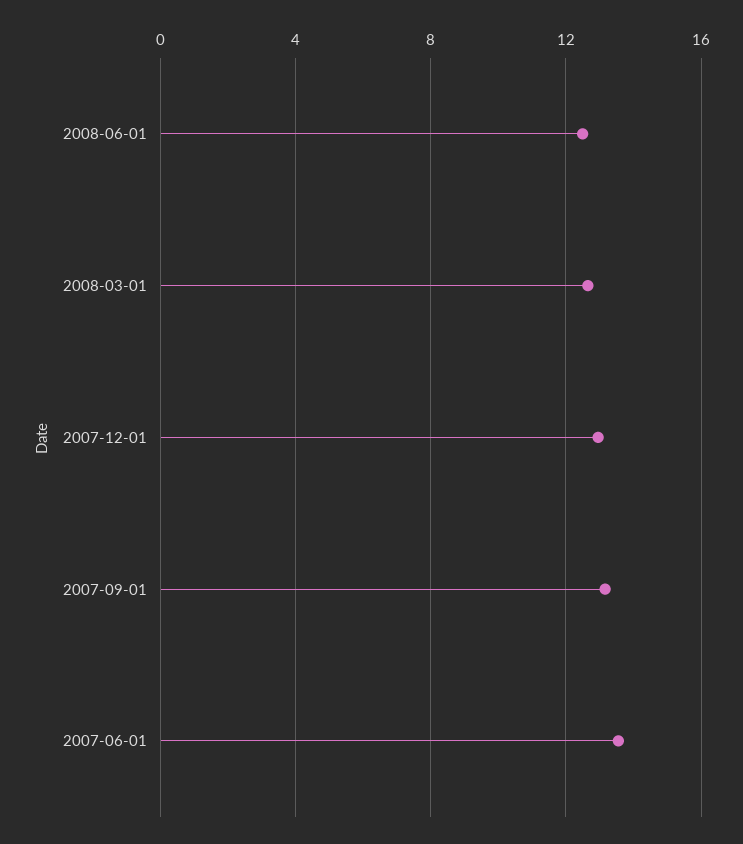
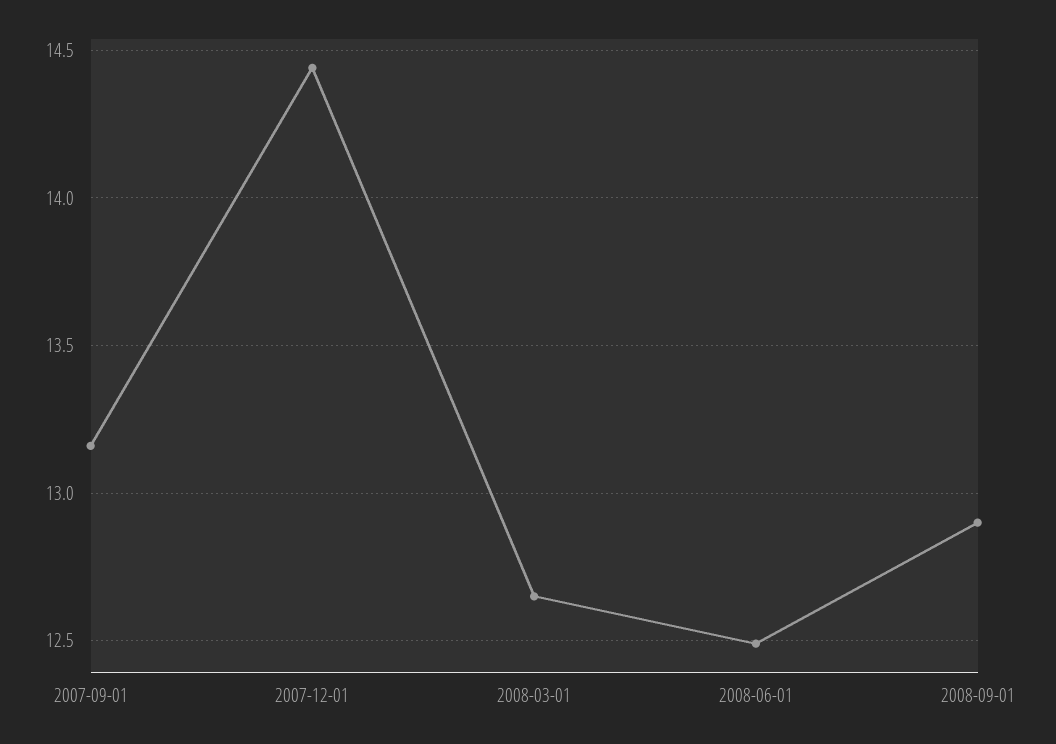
2007-12-01: 13 -> 14.45
2007-06-01: 13.5 -> none
2008-09-01: none -> 12.9

